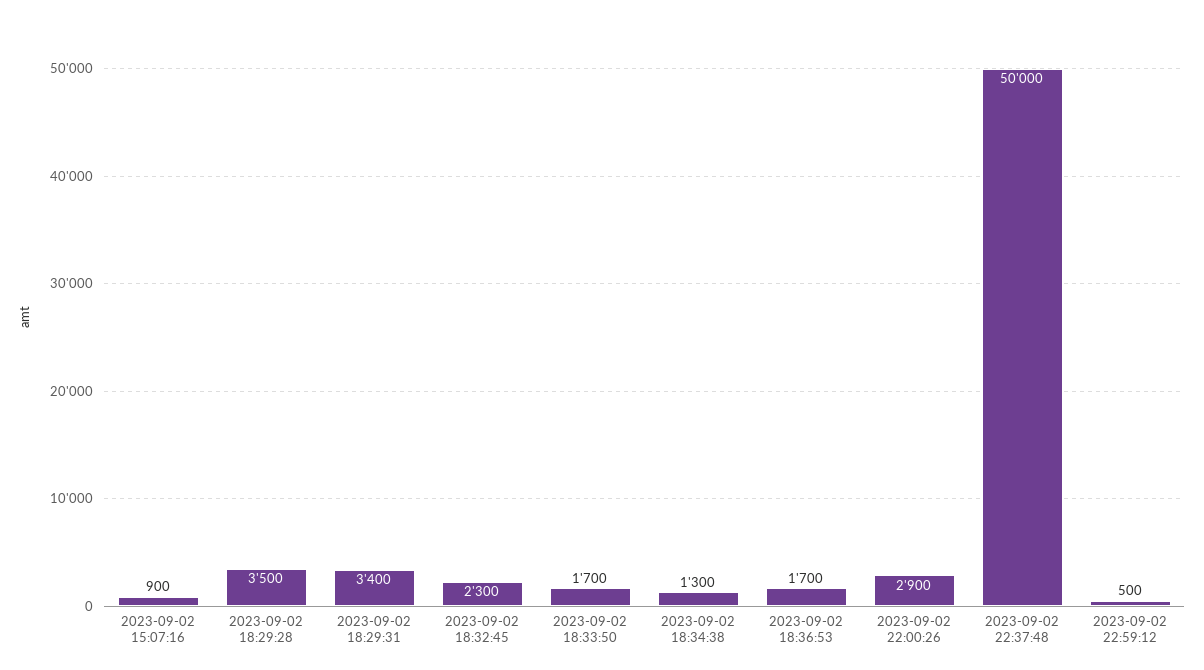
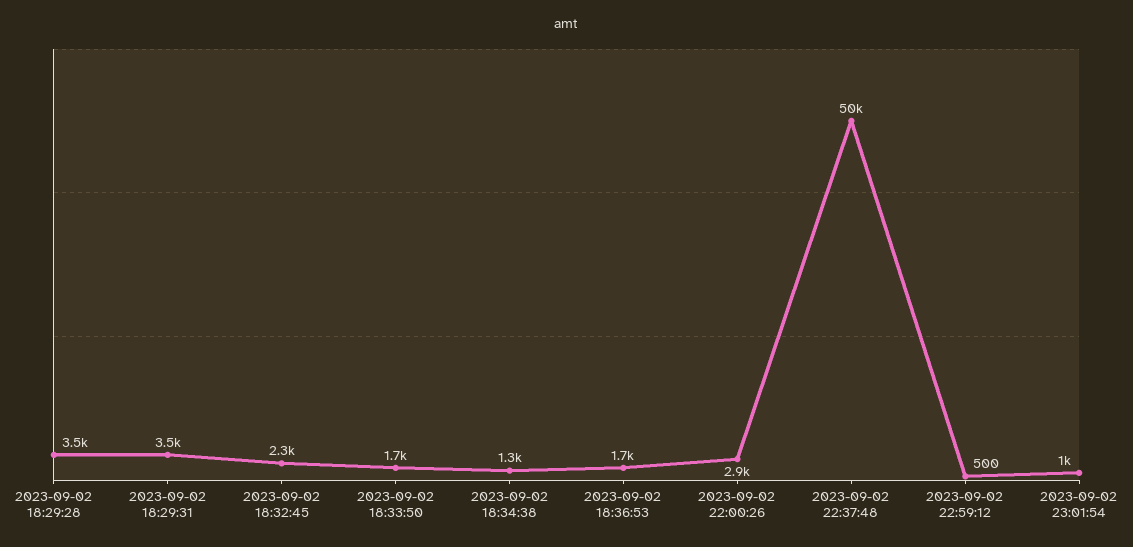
2023-09-02 15:07:16: 900 -> none
2023-09-02 18:29:31: 3400 -> 3500
2023-09-02 23:01:54: none -> 1000

